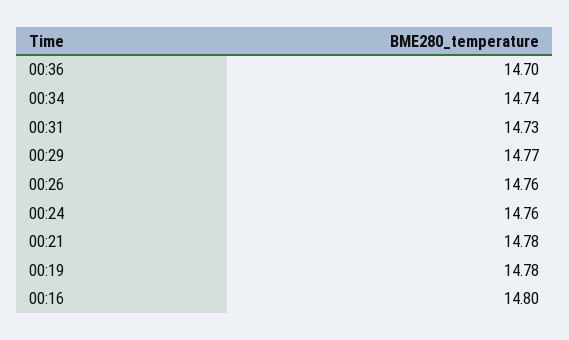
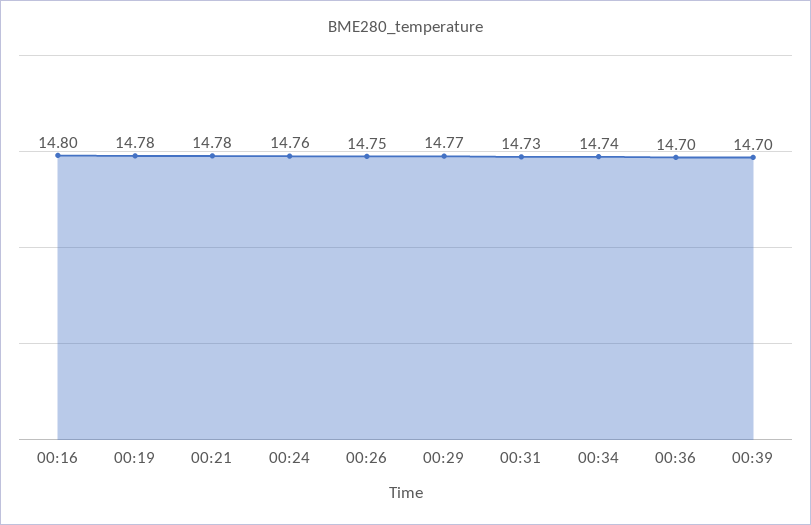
00:26: 14.76 -> 14.75
00:39: none -> 14.7

